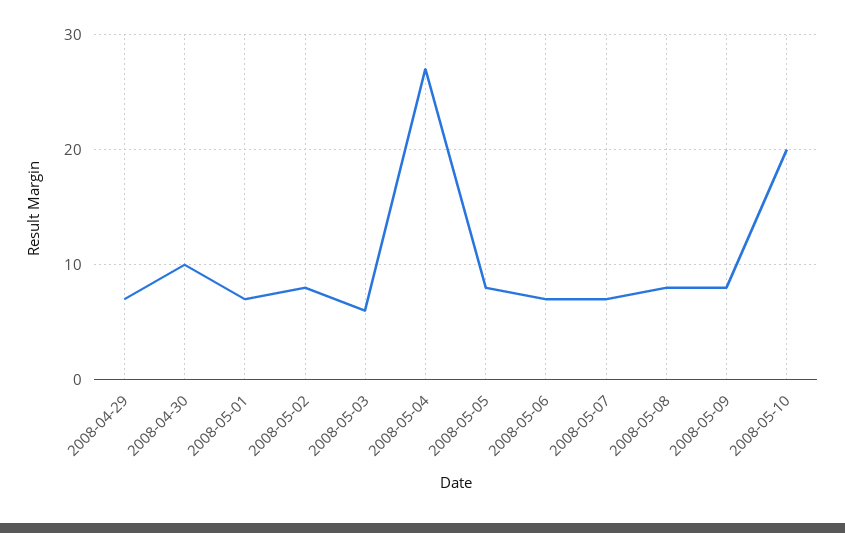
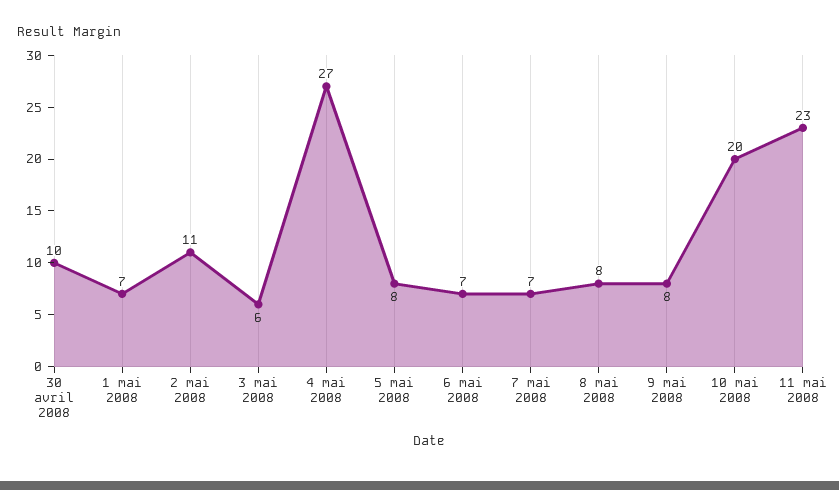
2008-04-29: 7 -> none
2008-05-02: 8 -> 11
11 mai 2008: none -> 23

